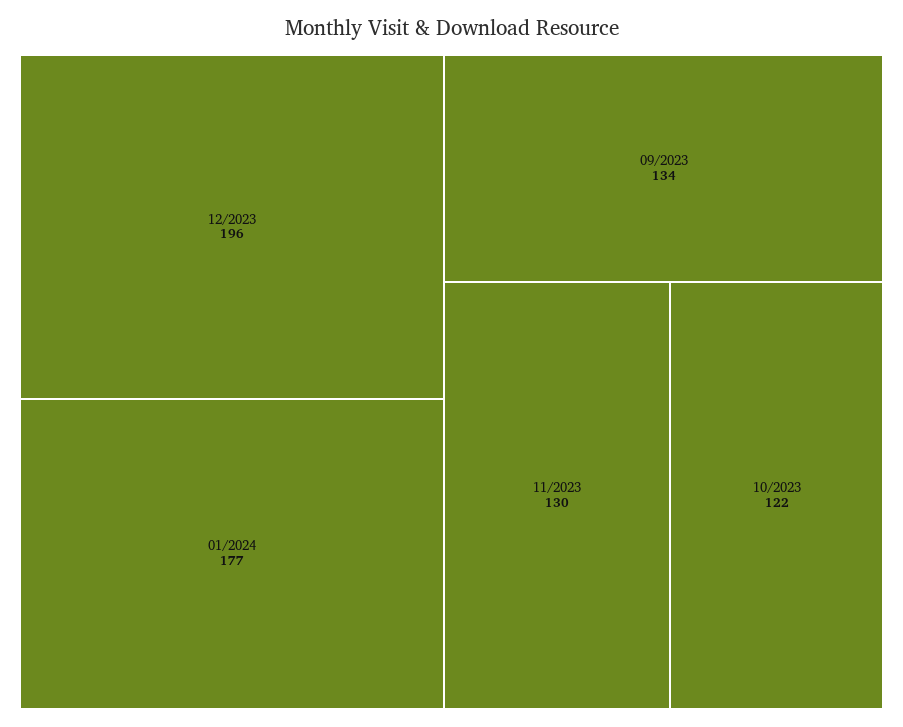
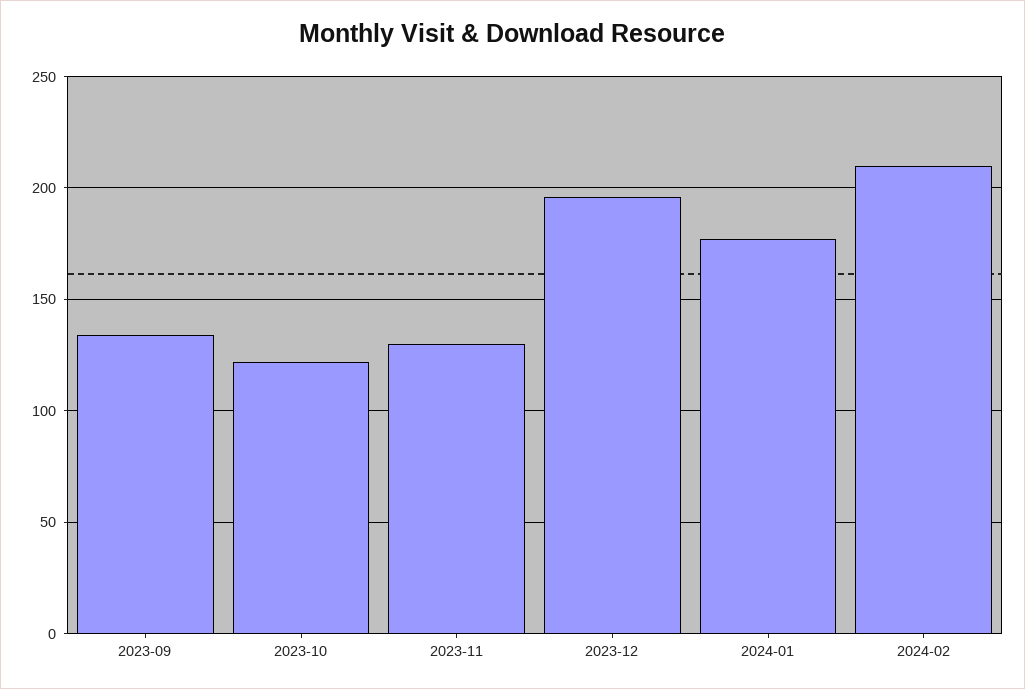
2024-02: none -> 210

